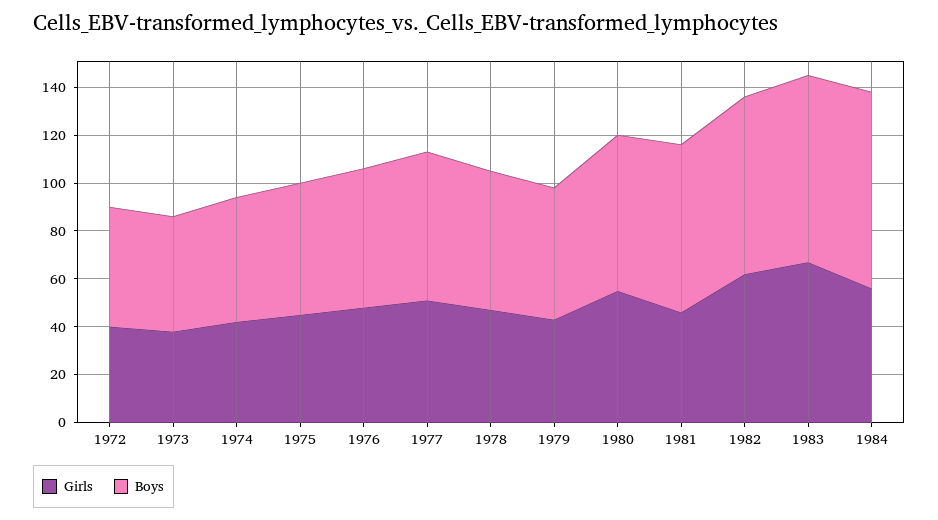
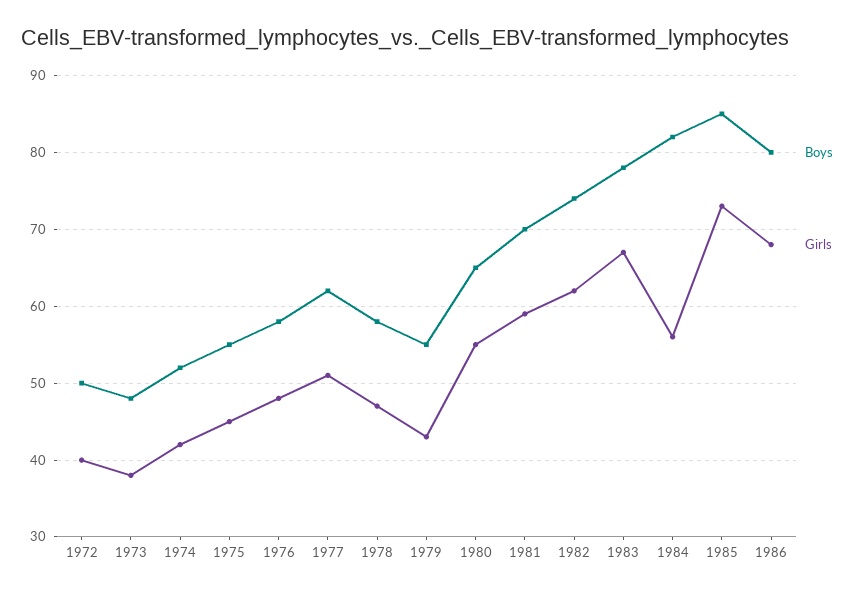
Girls, 1981: 45 -> 59
Boys, 1985: none -> 85
Girls, 1985: none -> 73
Boys, 1986: none -> 80
Girls, 1986: none -> 68

